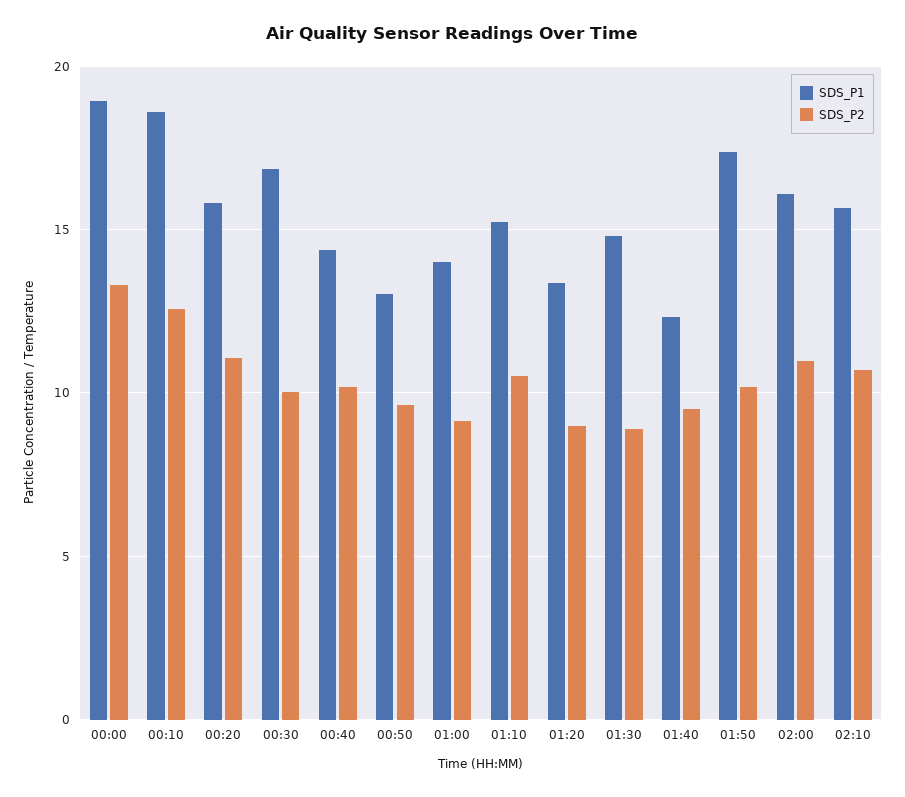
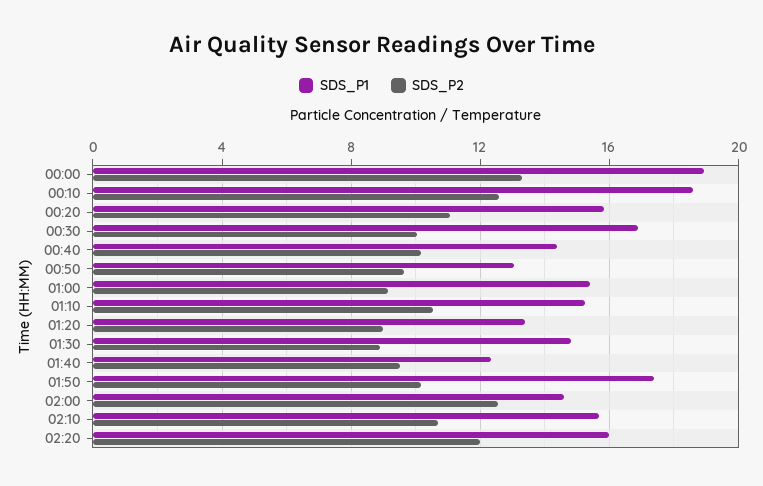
SDS_P1, 01:00: 14 -> 15.5
SDS_P1, 02:00: 16 -> 14.5
SDS_P2, 02:00: 11 -> 12.5
SDS_P1, 02:20: none -> 16
SDS_P2, 02:20: none -> 12

